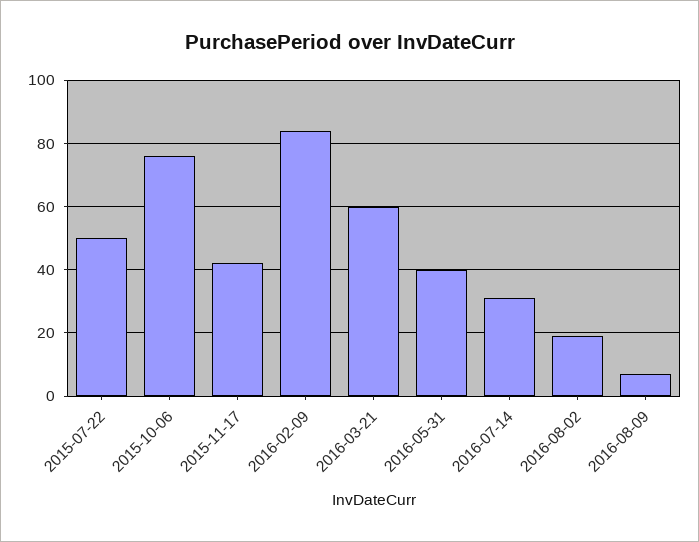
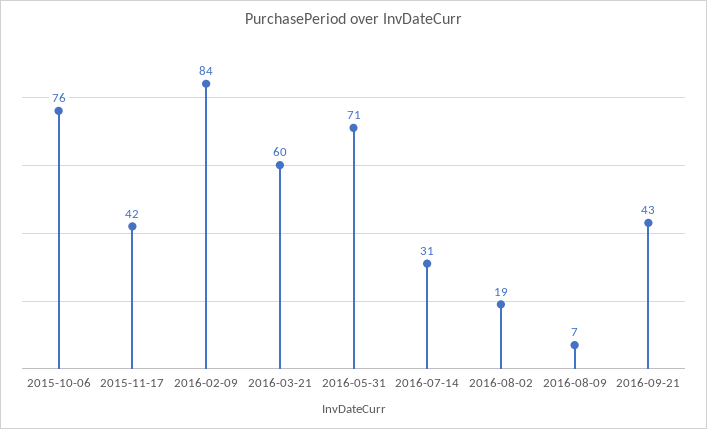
2015-07-22: 50 -> none
2016-05-31: 40 -> 71
2016-09-21: none -> 43

